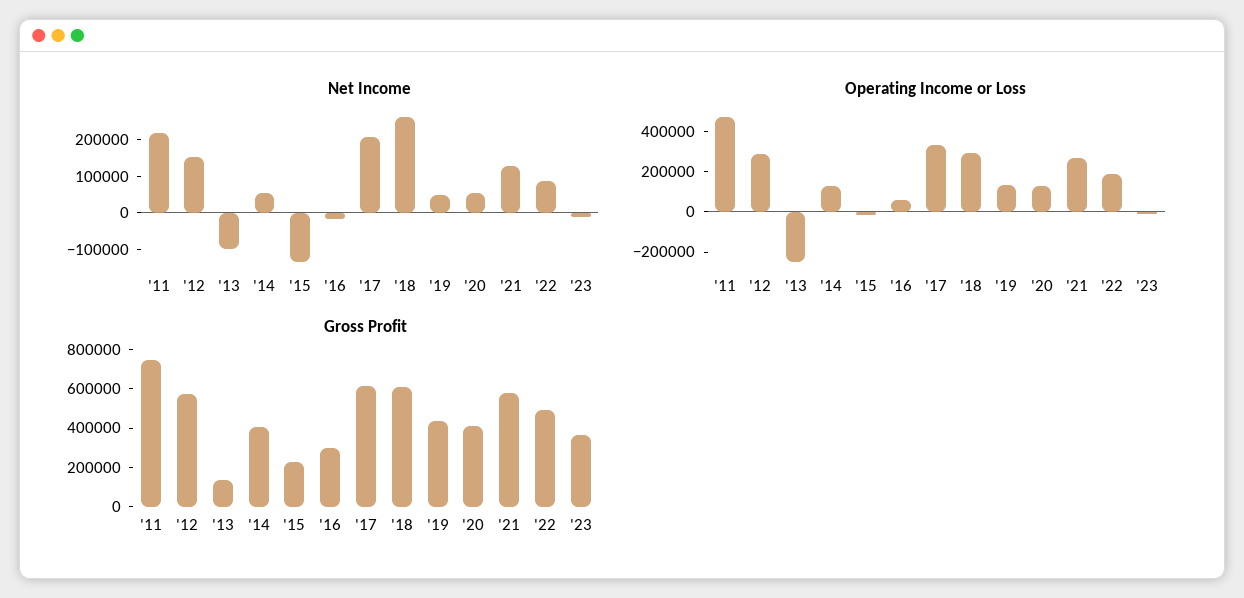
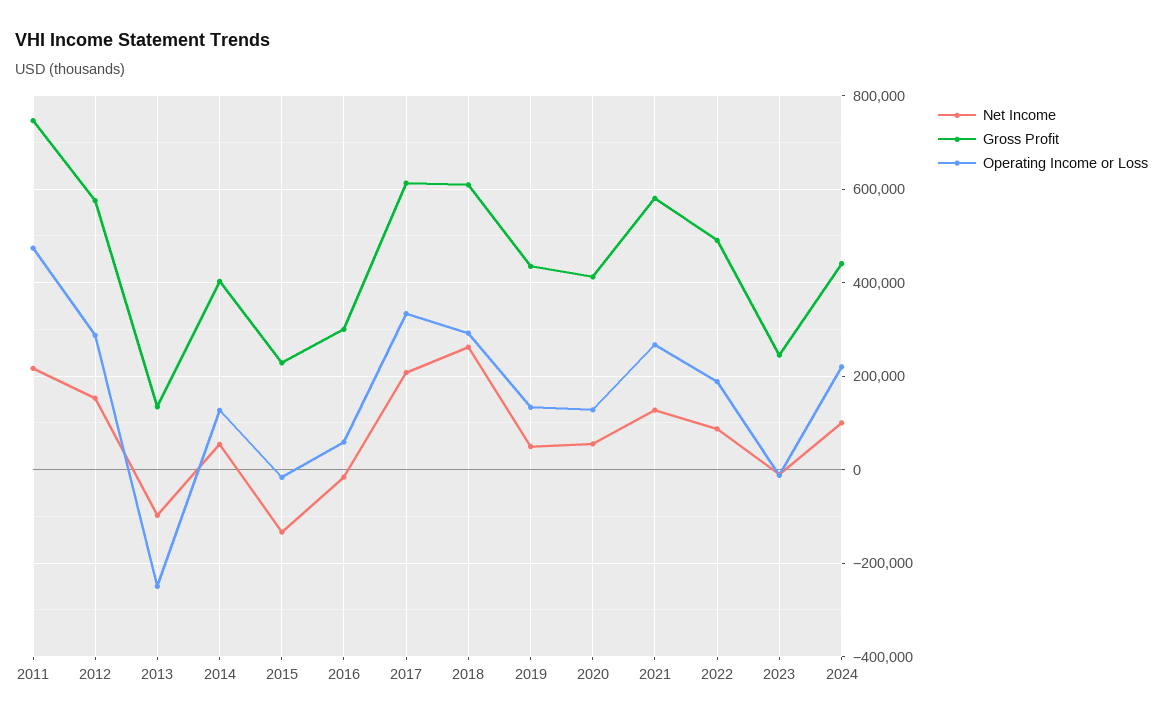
Gross Profit, '23: 350000 -> 240000
Net Income, 2024: none -> 100000
Gross Profit, 2024: none -> 440000
Operating Income or Loss, 2024: none -> 220000

